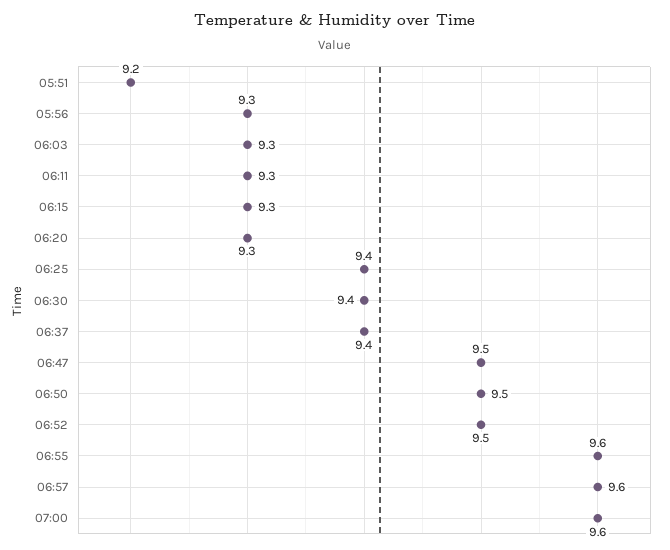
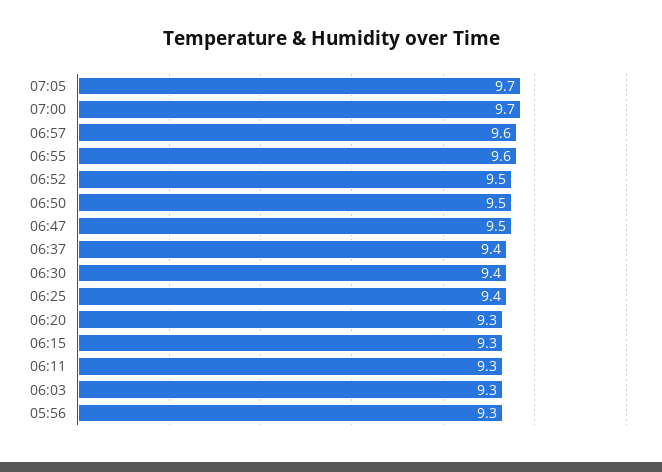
05:51: 9.2 -> none
07:00: 9.6 -> 9.7
07:05: none -> 9.7

